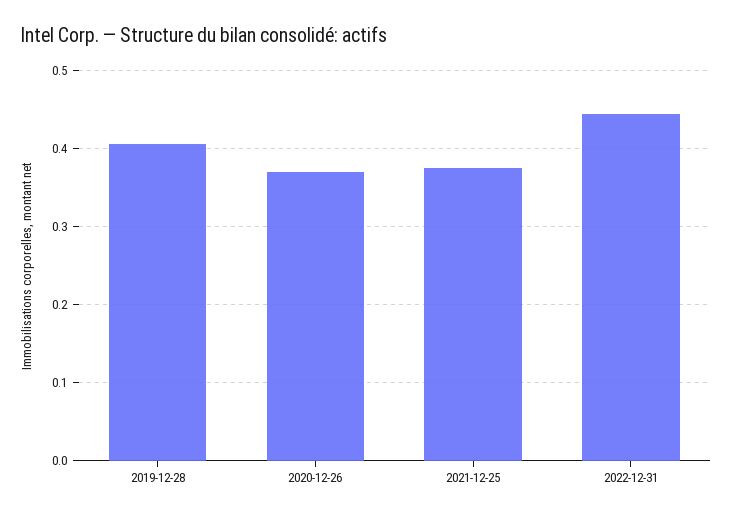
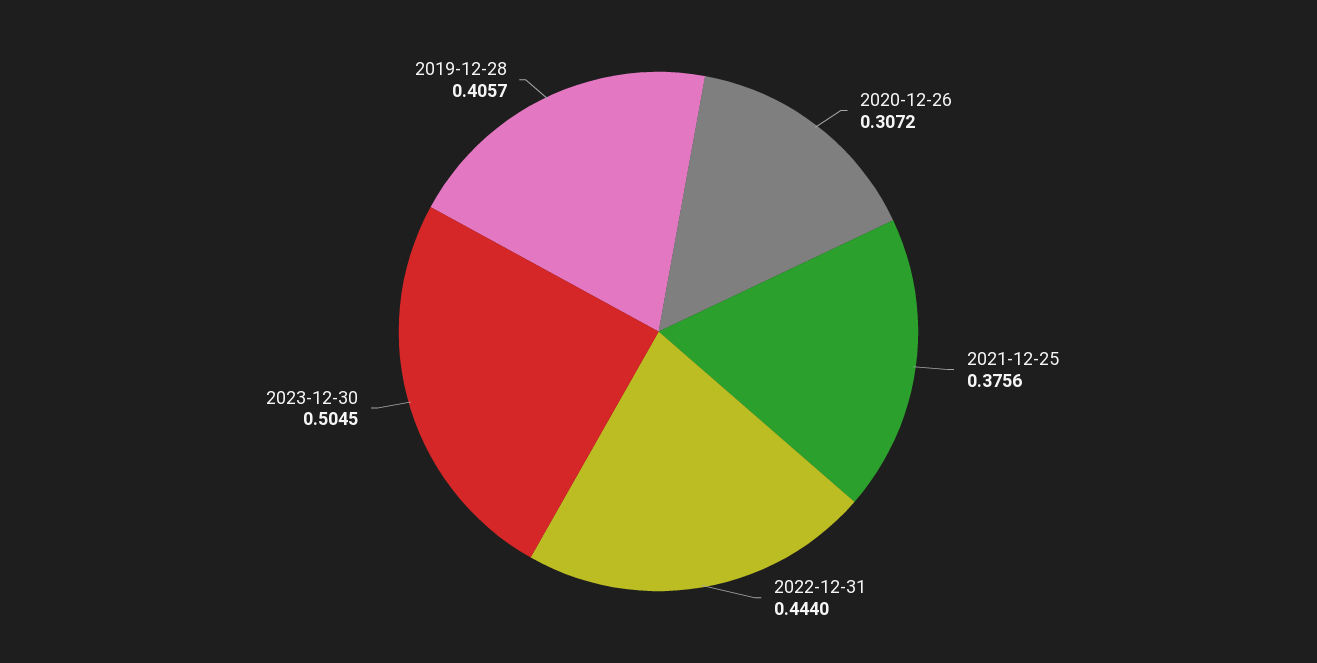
2020-12-26: 0.37 -> 0.3072
2023-12-30: none -> 0.5045

